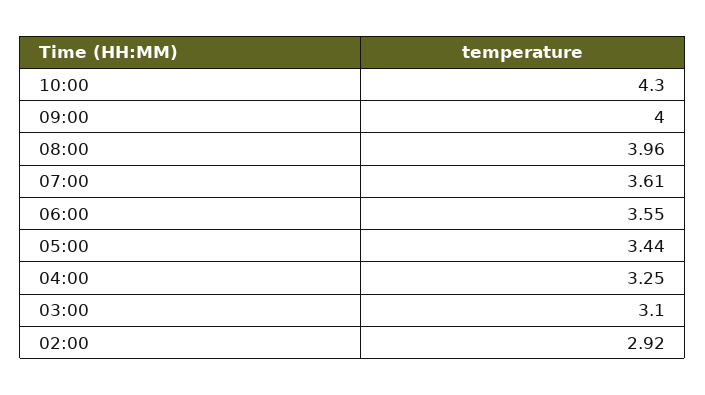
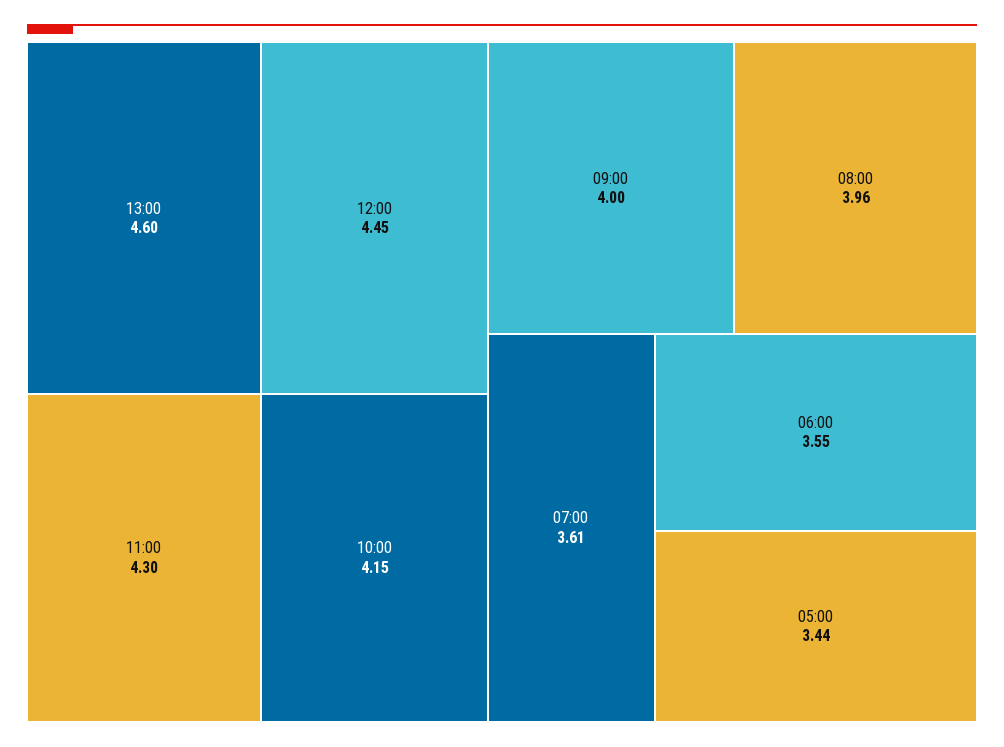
10:00: 4.3 -> 4.15
04:00: 3.25 -> none
03:00: 3.1 -> none
02:00: 2.92 -> none
13:00: none -> 4.6
12:00: none -> 4.45
11:00: none -> 4.3

